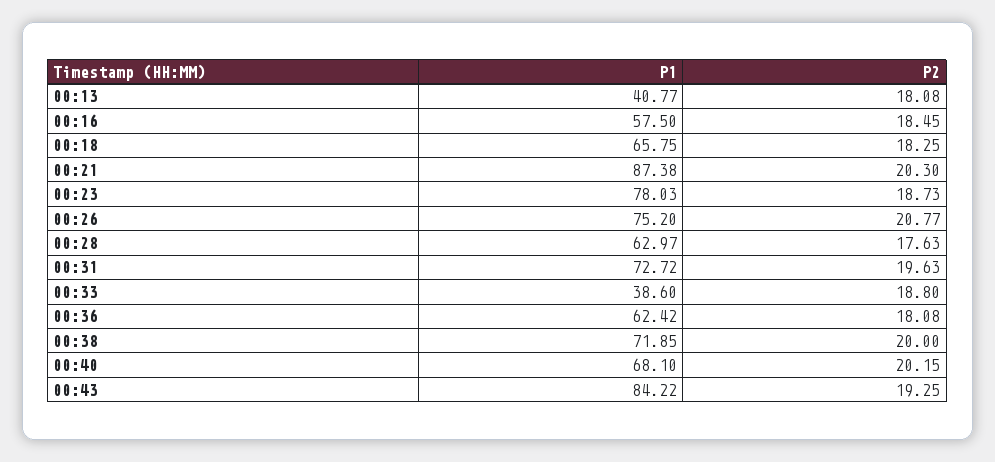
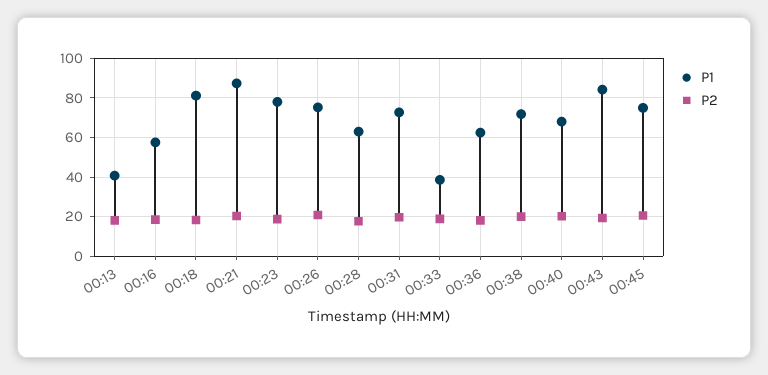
P1, 00:18: 65.75 -> 80
P1, 00:45: none -> 75
P2, 00:45: none -> 20

